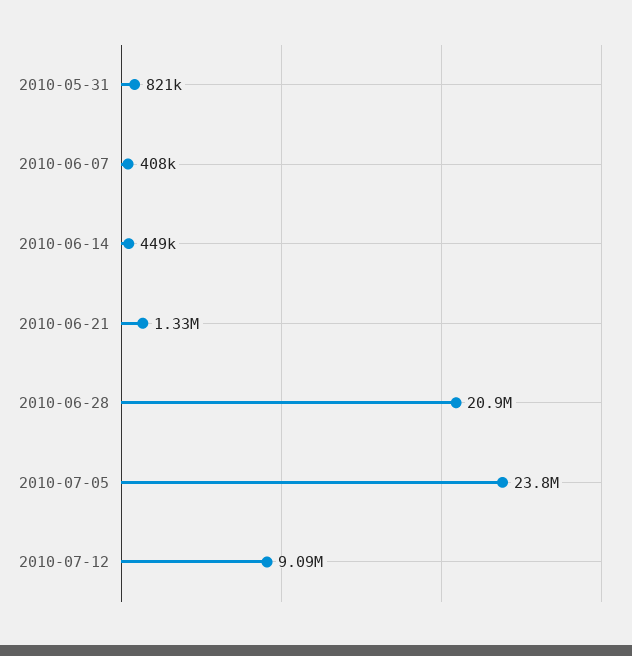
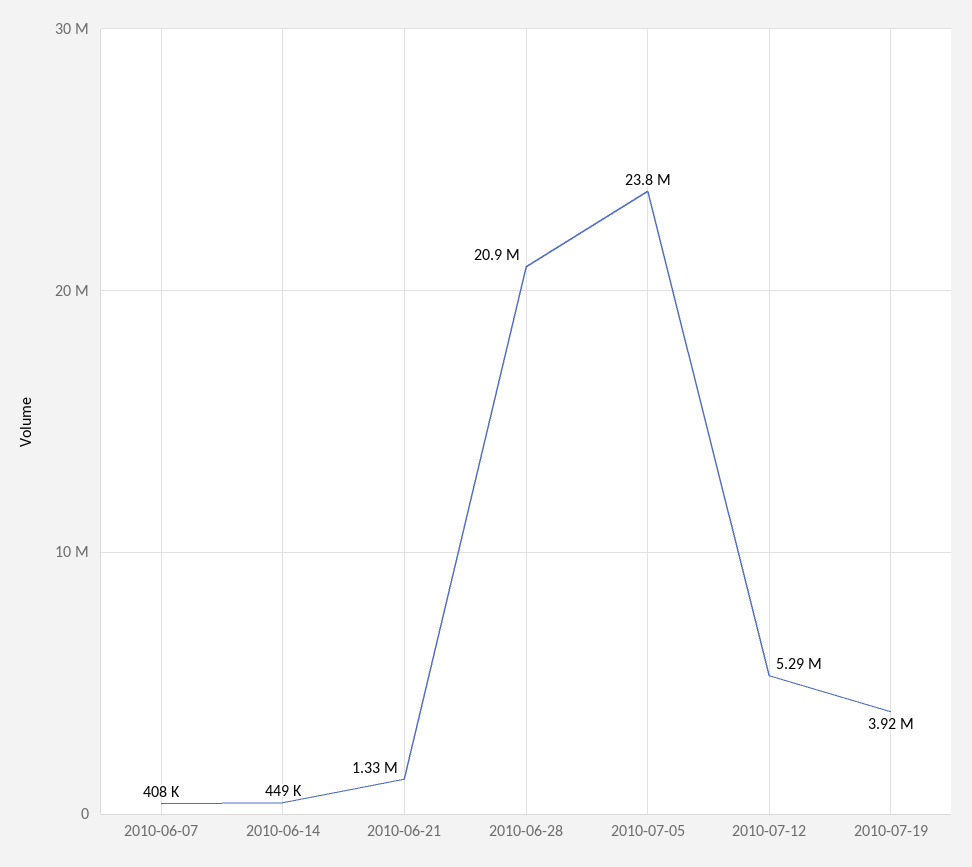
2010-05-31: 821000 -> none
2010-07-12: 9090000 -> 5290000
2010-07-19: none -> 3920000

